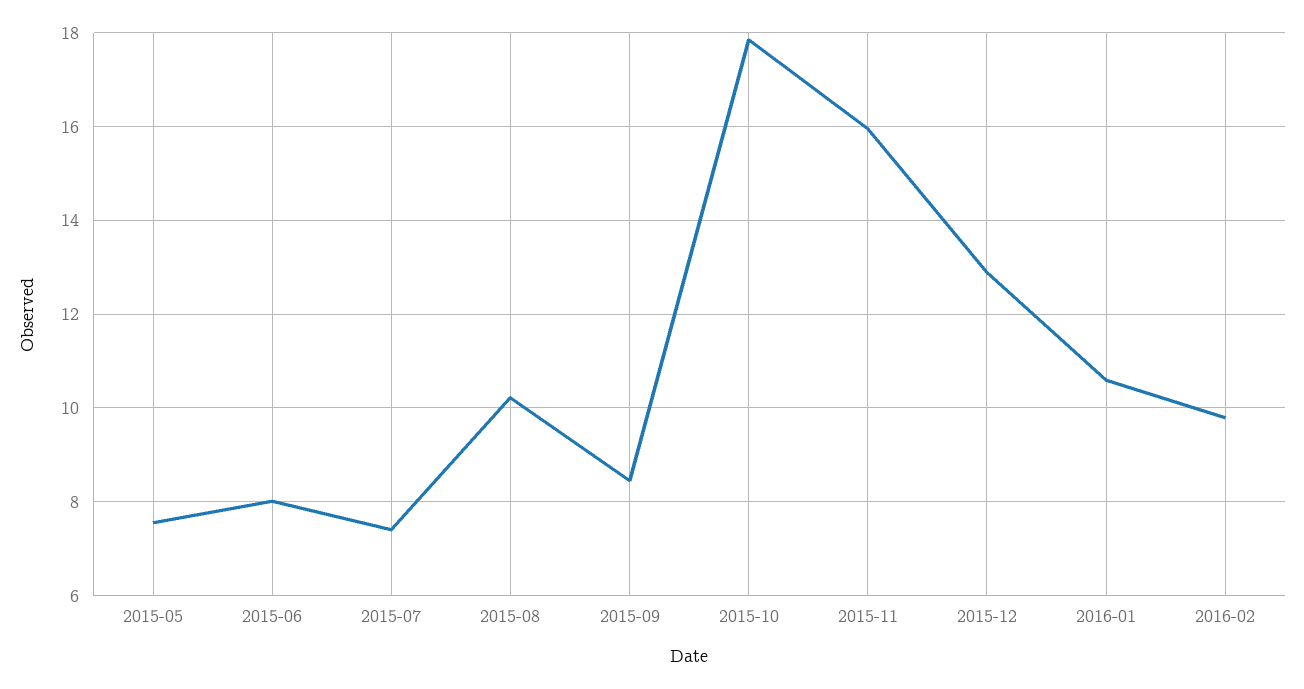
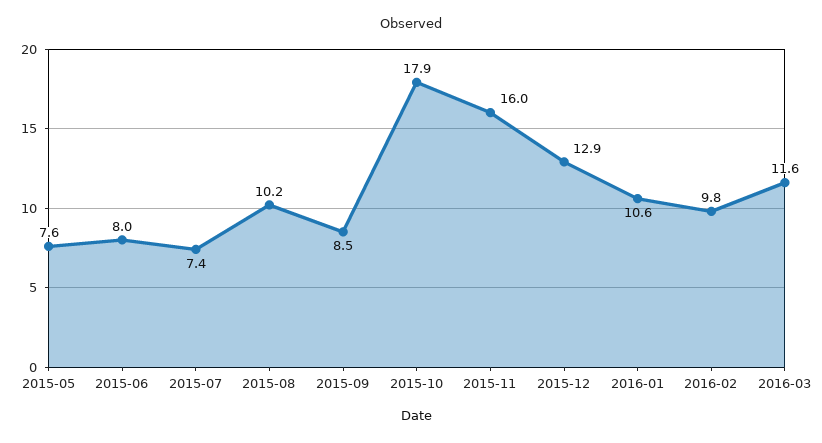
2016-03: none -> 11.6

